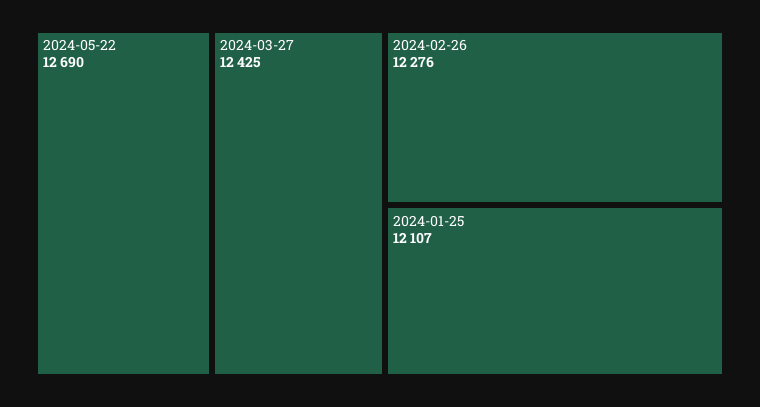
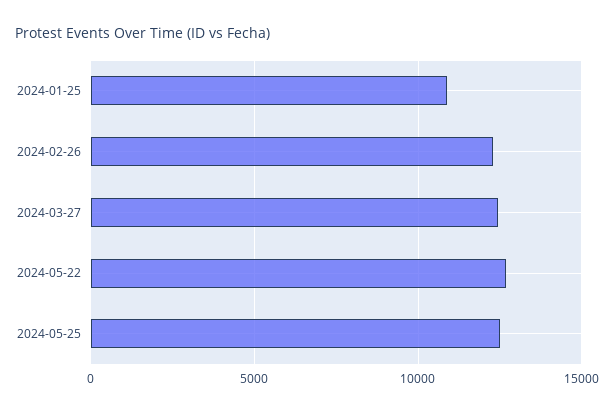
2024-01-25: 12107 -> 11000
2024-05-25: none -> 12500

